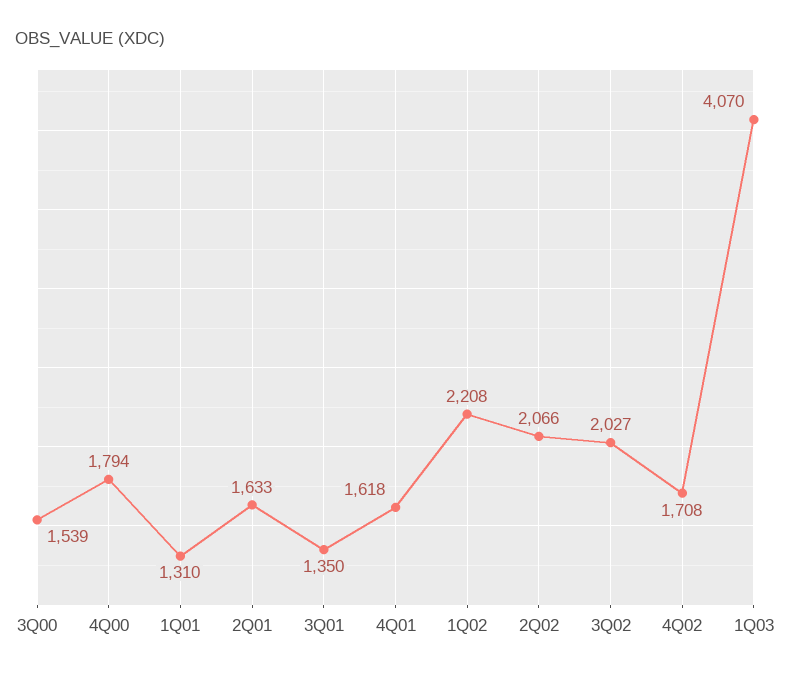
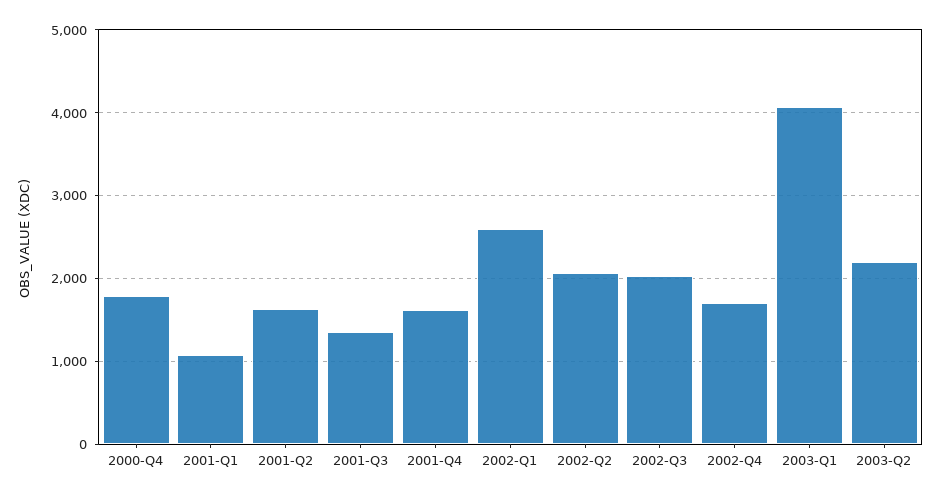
3Q00: 1539 -> none
1Q01: 1310 -> 1100
1Q02: 2208 -> 2600
2003-Q2: none -> 2200

